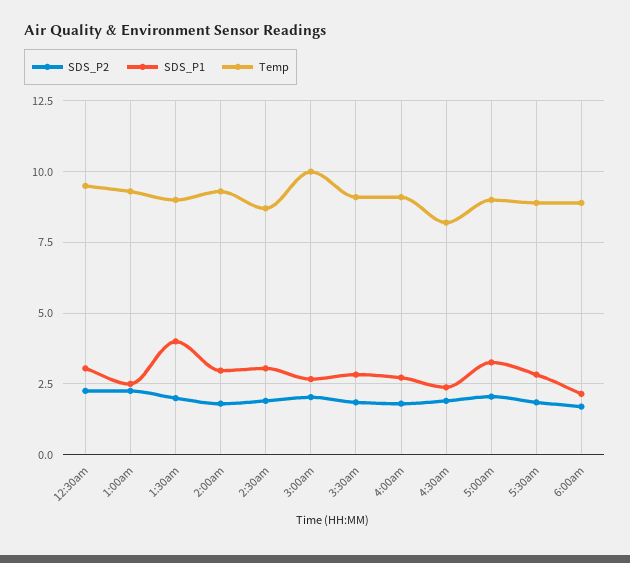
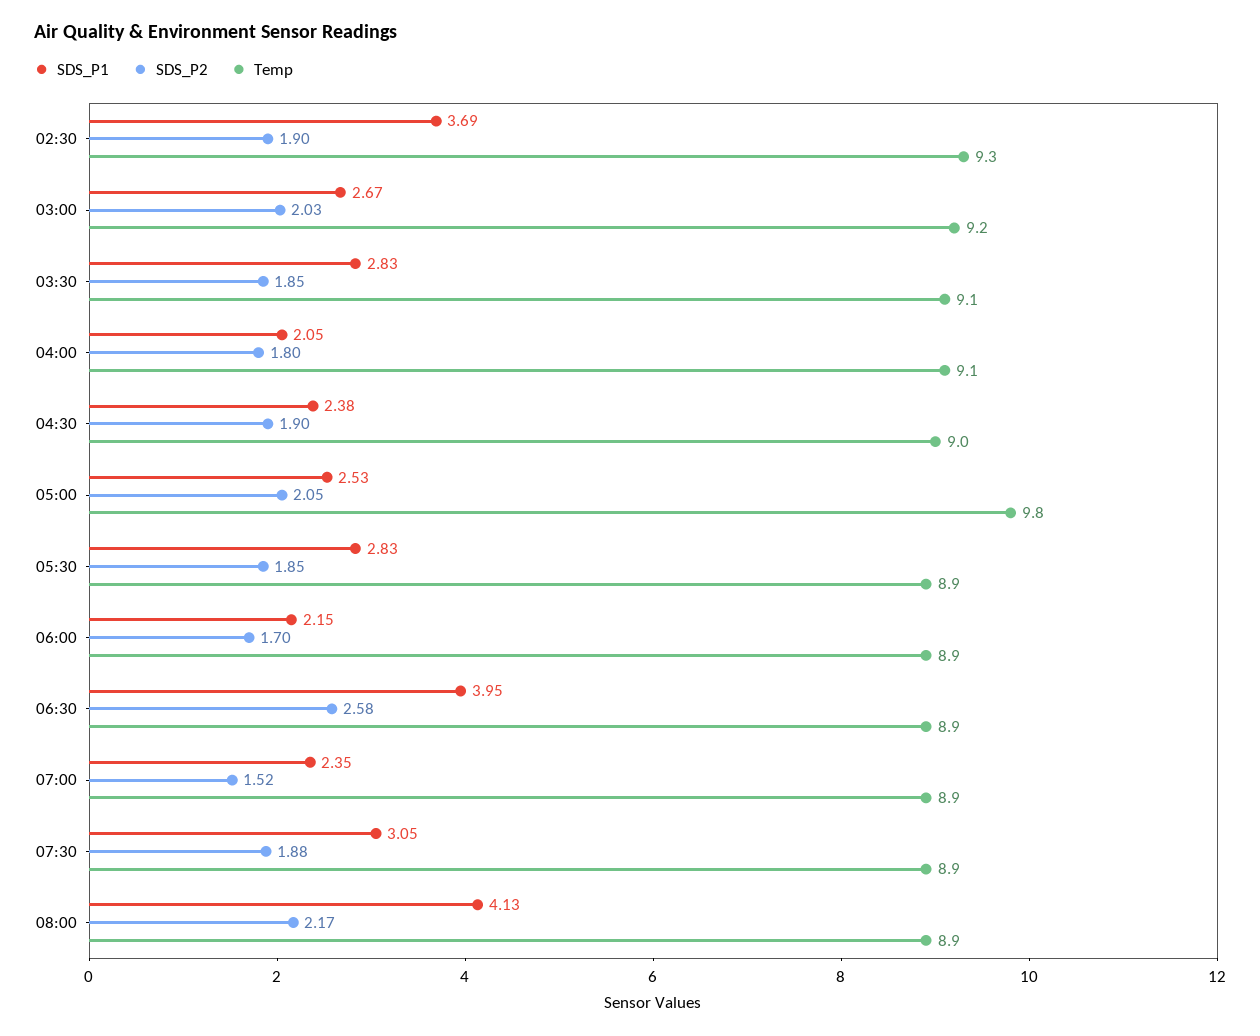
SDS_P2, 12:30am: 2.25 -> none
SDS_P1, 12:30am: 3 -> none
Temp, 12:30am: 9.5 -> none
SDS_P2, 1:00am: 2.25 -> none
SDS_P1, 1:00am: 2.5 -> none
Temp, 1:00am: 9.25 -> none
SDS_P2, 1:30am: 2 -> none
SDS_P1, 1:30am: 4 -> none
Temp, 1:30am: 9 -> none
SDS_P2, 2:00am: 1.75 -> none
SDS_P1, 2:00am: 3 -> none
Temp, 2:00am: 9.25 -> none
SDS_P1, 2:30am: 3 -> 3.69
Temp, 2:30am: 8.75 -> 9.3
Temp, 3:00am: 10 -> 9.2
SDS_P1, 4:00am: 2.75 -> 2.05
Temp, 4:30am: 8.25 -> 9
SDS_P1, 5:00am: 3.25 -> 2.53
Temp, 5:00am: 9 -> 9.8
SDS_P1, 06:30: none -> 3.95
SDS_P2, 06:30: none -> 2.58
Temp, 06:30: none -> 8.9
SDS_P1, 07:00: none -> 2.35
SDS_P2, 07:00: none -> 1.52
Temp, 07:00: none -> 8.9
SDS_P1, 07:30: none -> 3.05
SDS_P2, 07:30: none -> 1.88
Temp, 07:30: none -> 8.9
SDS_P1, 08:00: none -> 4.13
SDS_P2, 08:00: none -> 2.17
Temp, 08:00: none -> 8.9

